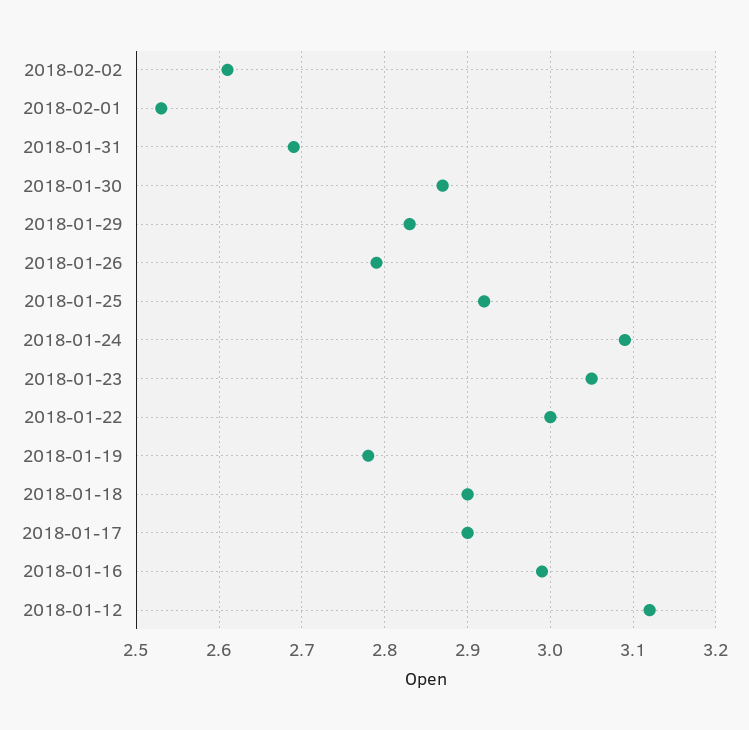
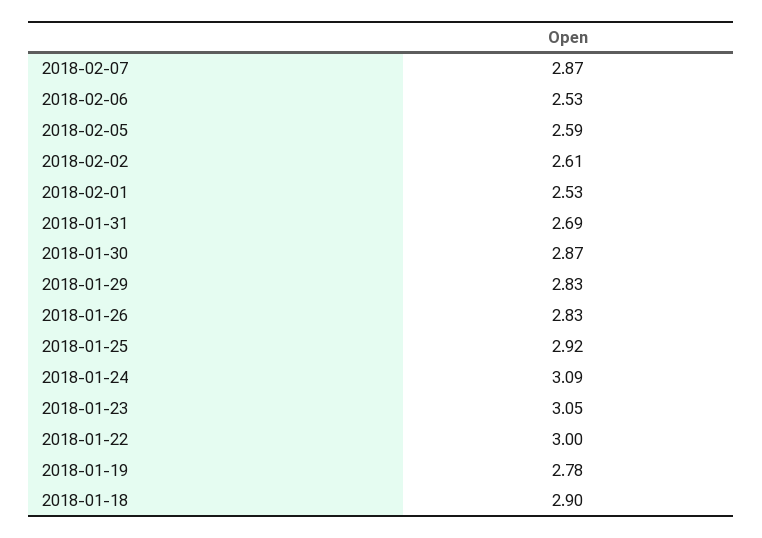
2018-01-26: 2.79 -> 2.83
2018-01-17: 2.9 -> none
2018-01-16: 2.99 -> none
2018-01-12: 3.12 -> none
2018-02-07: none -> 2.87
2018-02-06: none -> 2.53
2018-02-05: none -> 2.59

